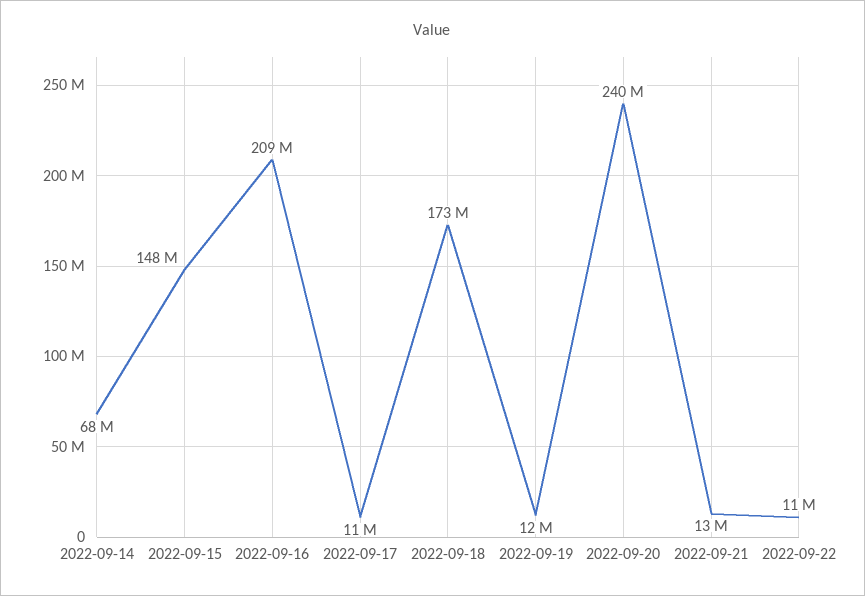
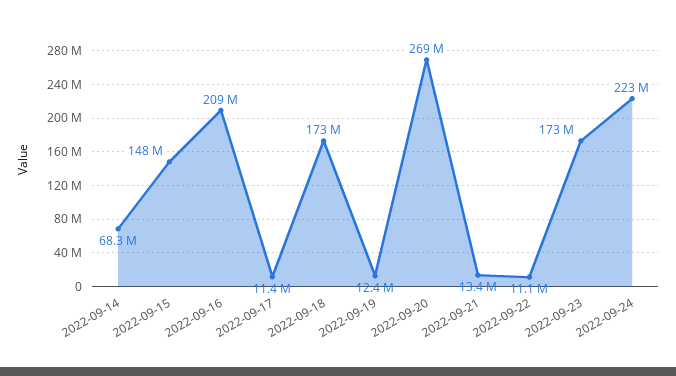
2022-09-20: 240000000 -> 269000000
2022-09-23: none -> 173000000
2022-09-24: none -> 223000000

